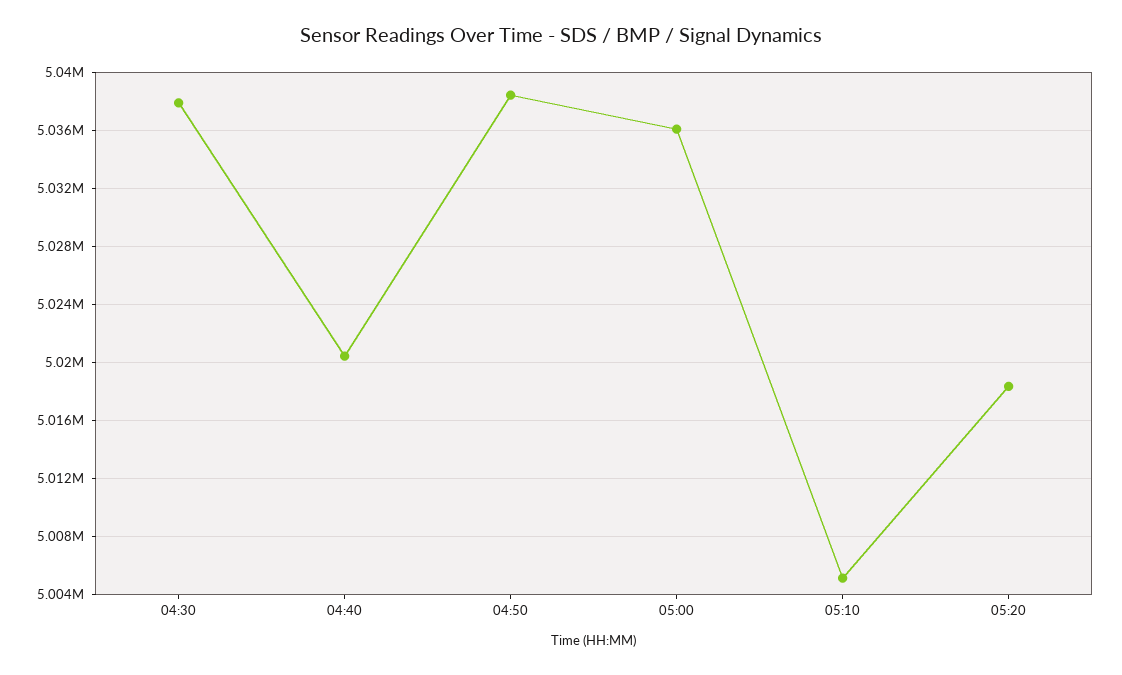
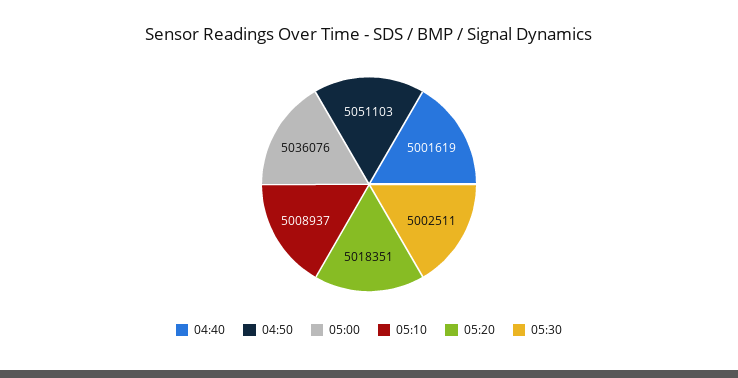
04:30: 5038000 -> none
04:40: 5020500 -> 5001619
04:50: 5038500 -> 5051103
05:10: 5005000 -> 5008937
05:30: none -> 5002511

